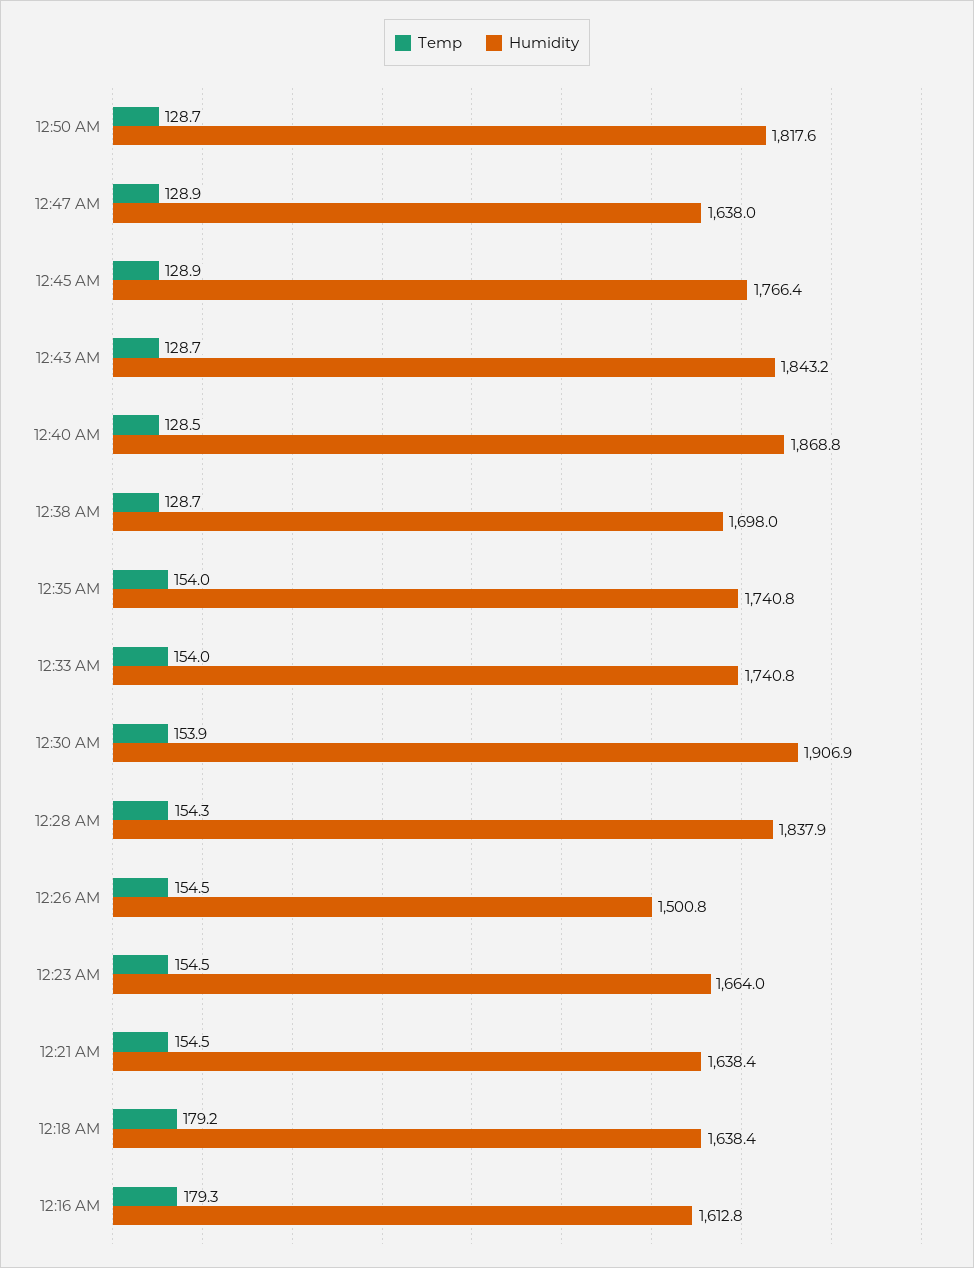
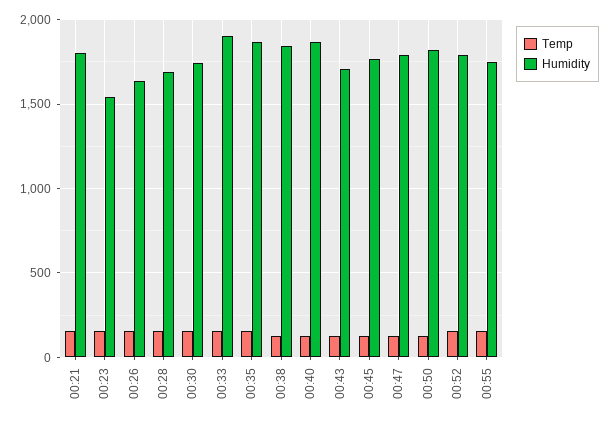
Humidity, 12:47 AM: 1638 -> 1800
Humidity, 12:43 AM: 1843.2 -> 1700
Humidity, 12:38 AM: 1698 -> 1850
Humidity, 12:35 AM: 1740.8 -> 1850
Humidity, 12:33 AM: 1740.8 -> 1900
Humidity, 12:30 AM: 1906.9 -> 1750
Humidity, 12:28 AM: 1837.9 -> 1700
Humidity, 12:26 AM: 1500.8 -> 1650
Humidity, 12:23 AM: 1664 -> 1550
Humidity, 12:21 AM: 1638.4 -> 1800
Temp, 12:18 AM: 179.2 -> none
Humidity, 12:18 AM: 1638.4 -> none
Temp, 12:16 AM: 179.3 -> none
Humidity, 12:16 AM: 1612.8 -> none
Temp, 00:52: none -> 150
Humidity, 00:52: none -> 1800
Temp, 00:55: none -> 150
Humidity, 00:55: none -> 1750

